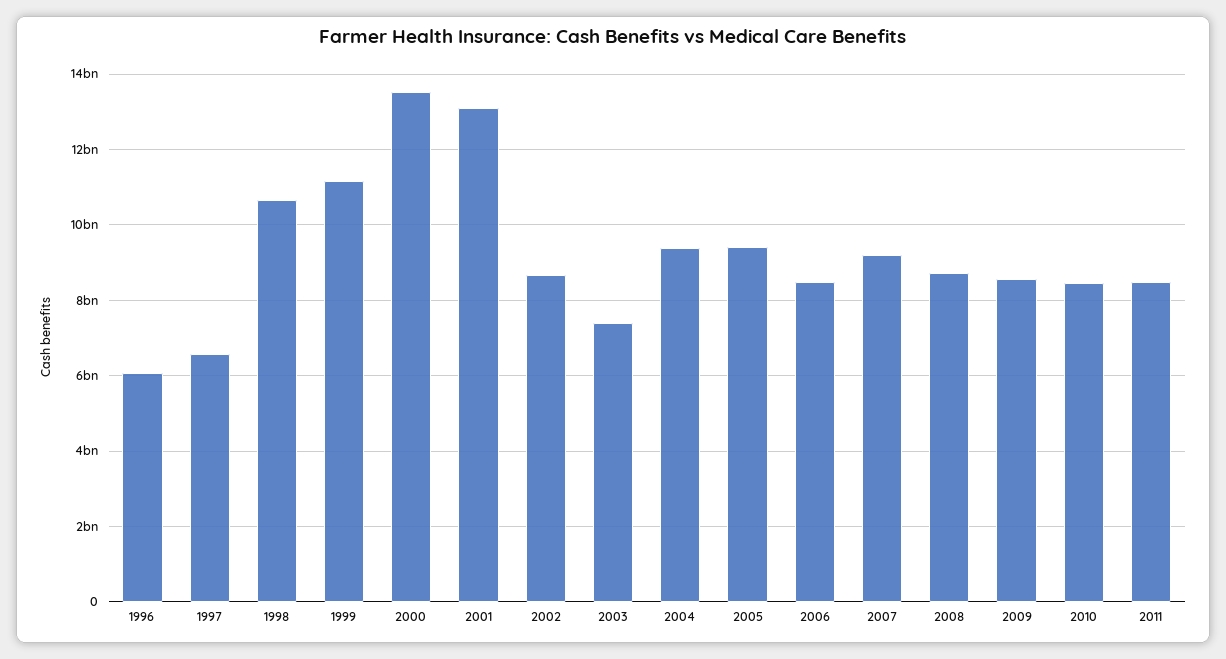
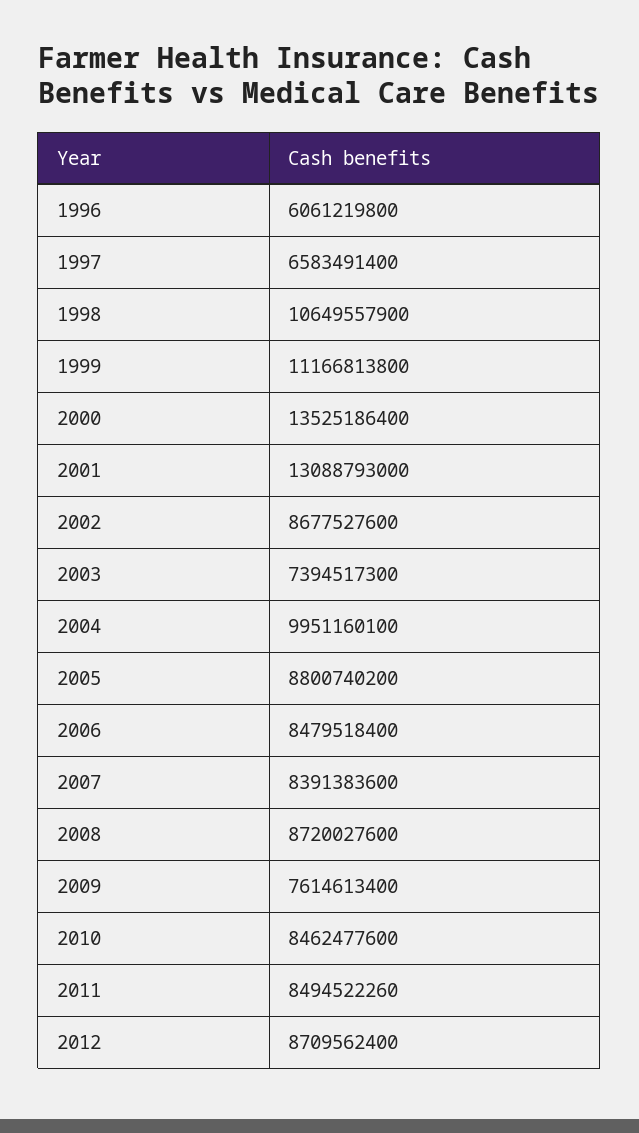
2004: 9400000000 -> 9951160100
2005: 9400000000 -> 8800740200
2007: 9200000000 -> 8391383600
2009: 8600000000 -> 7614613400
2012: none -> 8709562400

